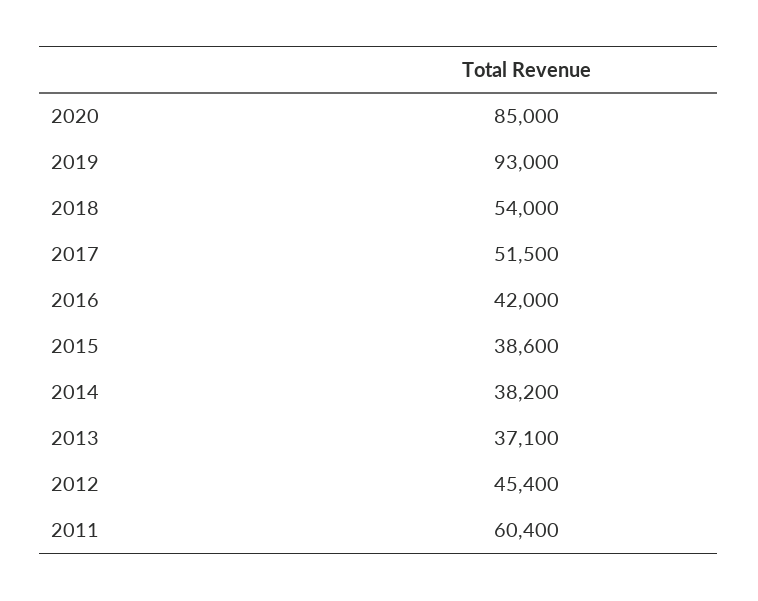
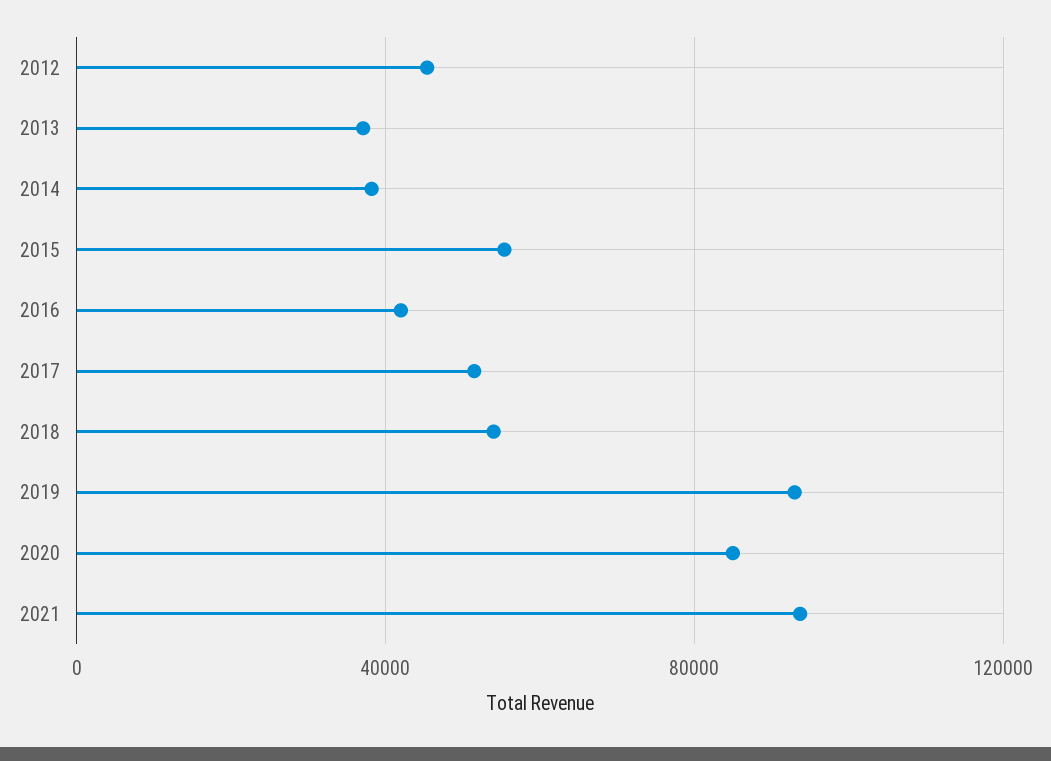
2015: 38600 -> 55000
2011: 60400 -> none
2021: none -> 95000

